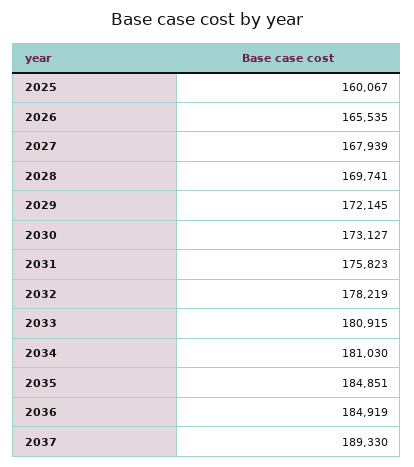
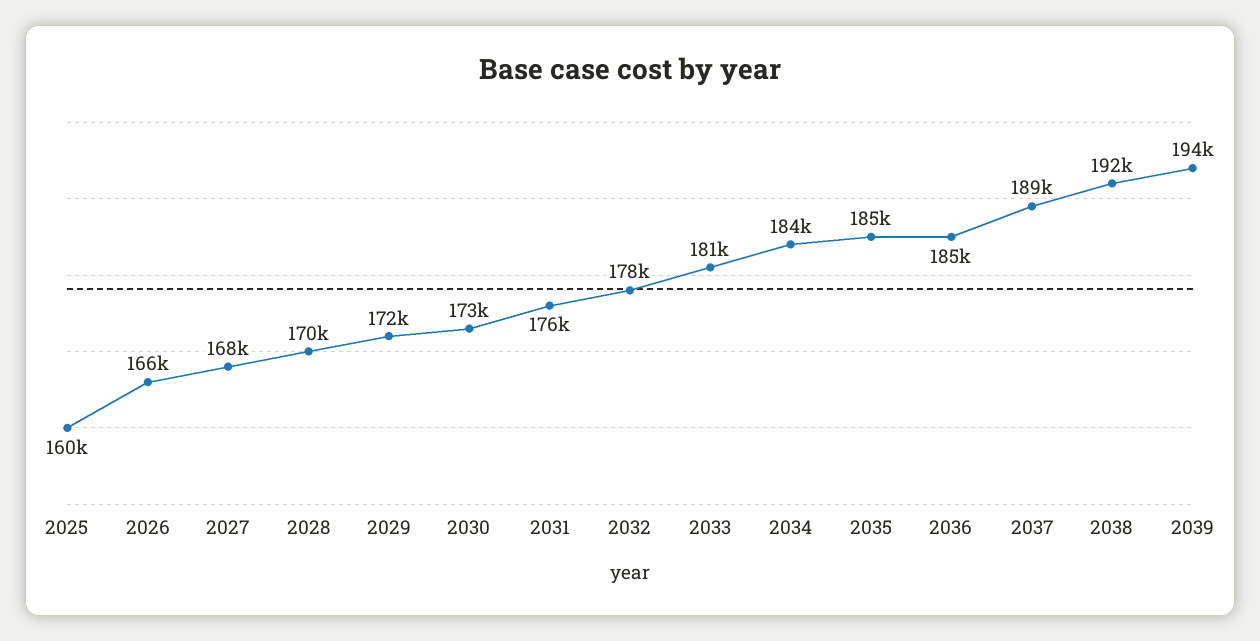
2034: 181030 -> 184000
2038: none -> 192000
2039: none -> 194000

